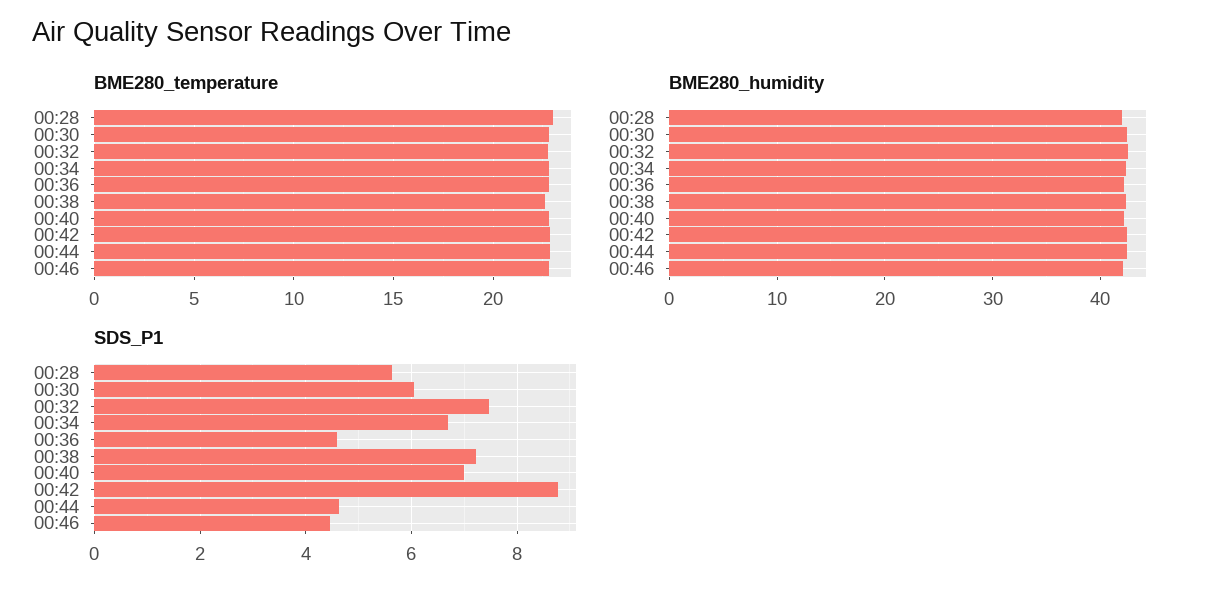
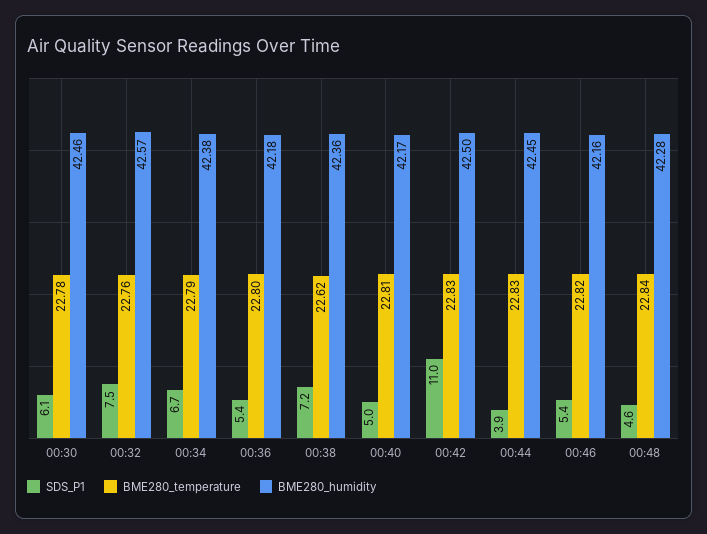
BME280_temperature, 00:28: 23 -> none
BME280_humidity, 00:28: 42 -> none
SDS_P1, 00:28: 5.6 -> none
SDS_P1, 00:36: 4.6 -> 5.4
SDS_P1, 00:40: 7 -> 5
SDS_P1, 00:42: 8.8 -> 11
SDS_P1, 00:44: 4.6 -> 3.9
SDS_P1, 00:46: 4.4 -> 5.4
SDS_P1, 00:48: none -> 4.6
BME280_temperature, 00:48: none -> 22.84
BME280_humidity, 00:48: none -> 42.28

